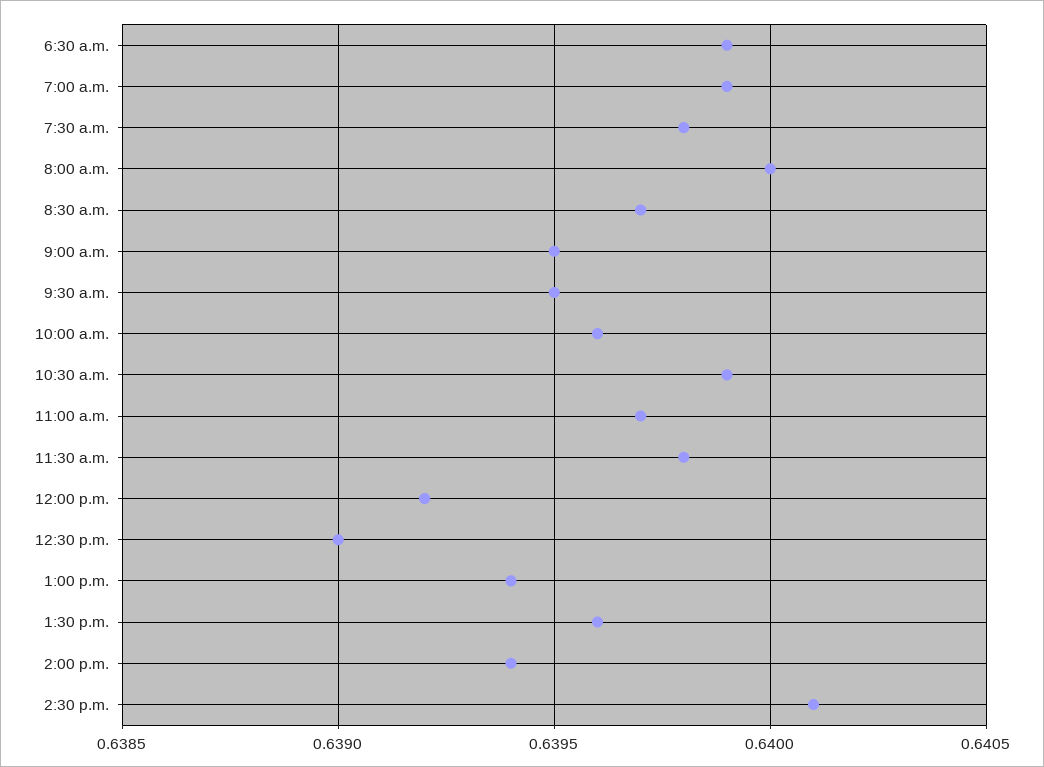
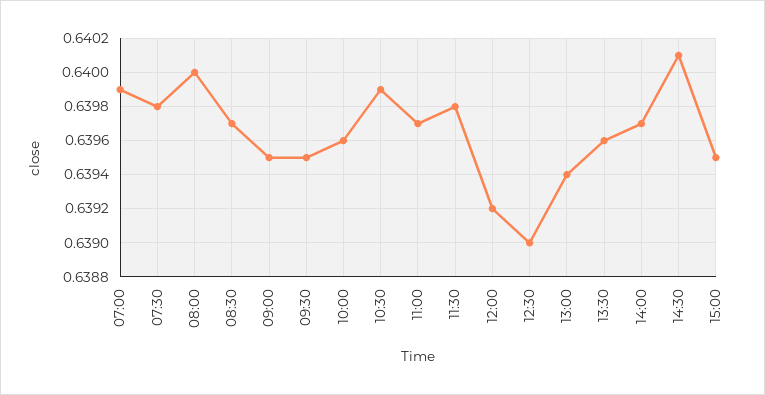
6:30 a.m.: 0.6399 -> none
2:00 p.m.: 0.6394 -> 0.6397
15:00: none -> 0.6395

